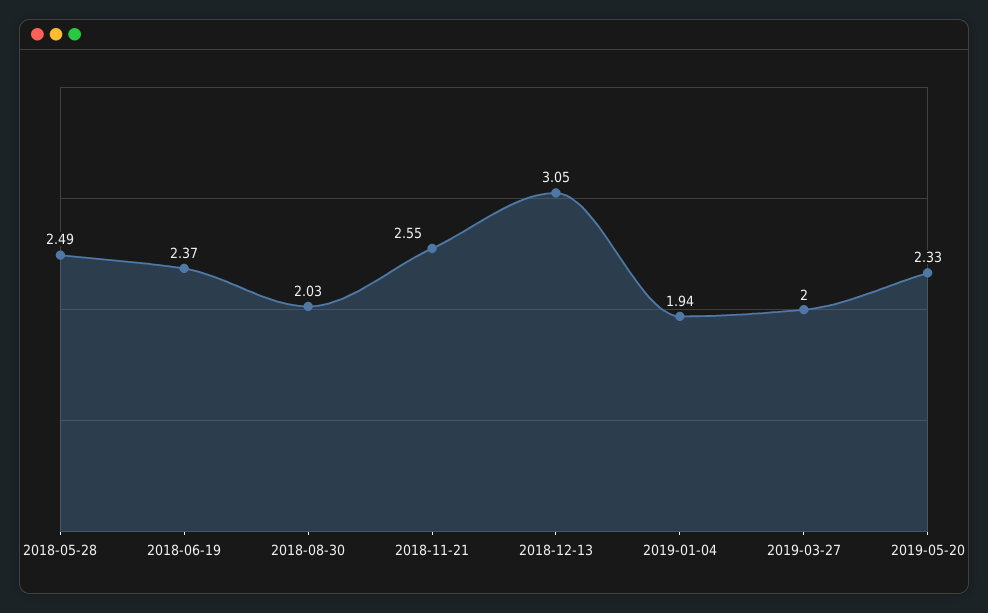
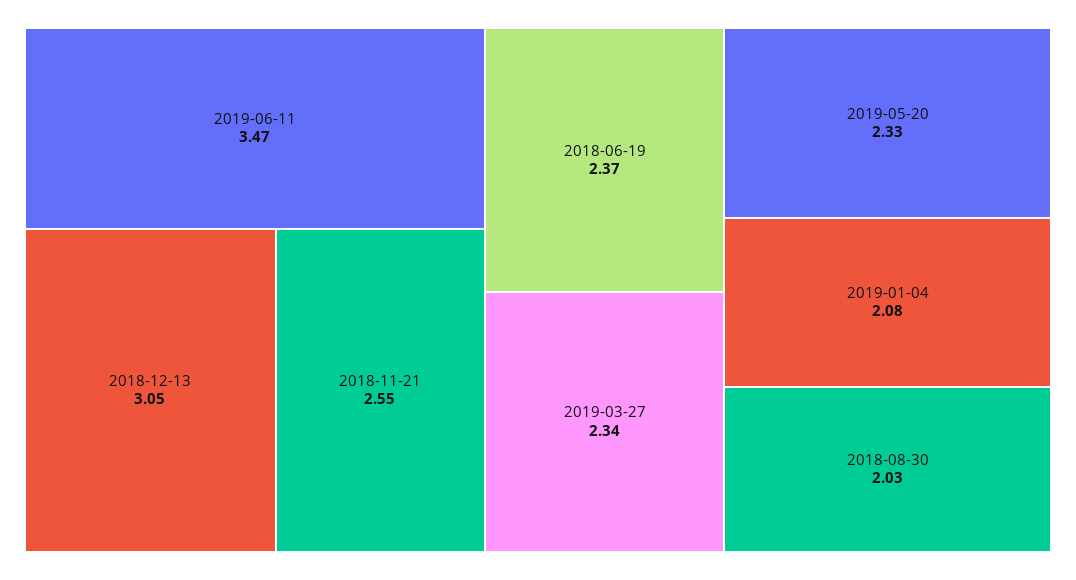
2018-05-28: 2.49 -> none
2019-01-04: 1.94 -> 2.08
2019-03-27: 2 -> 2.34
2019-06-11: none -> 3.47

